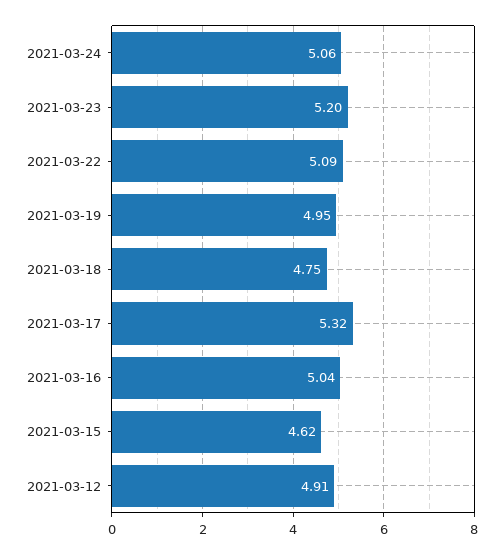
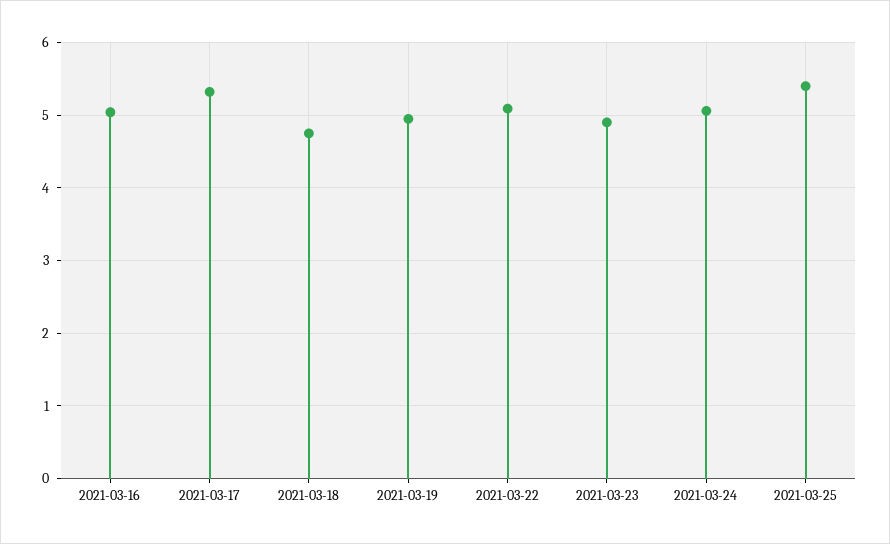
2021-03-23: 5.2 -> 4.9
2021-03-15: 4.62 -> none
2021-03-12: 4.91 -> none
2021-03-25: none -> 5.4

